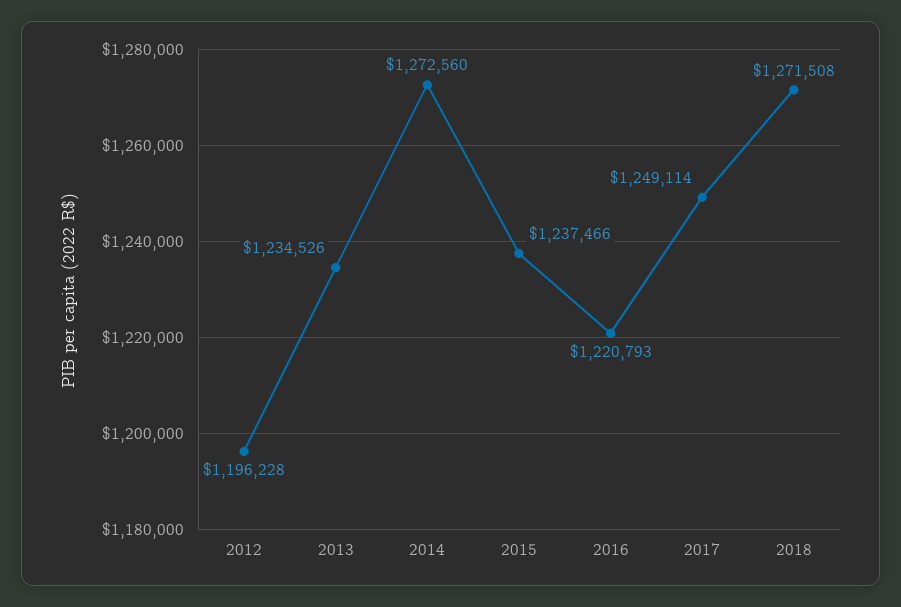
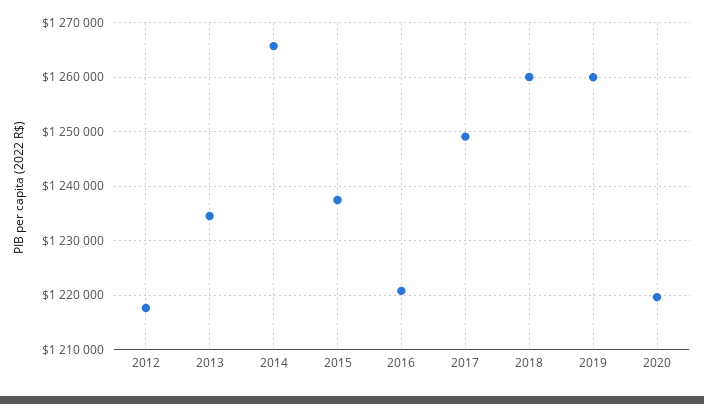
2012: 1196228 -> 1218000
2014: 1272560 -> 1266000
2018: 1271508 -> 1260000
2019: none -> 1260000
2020: none -> 1220000

